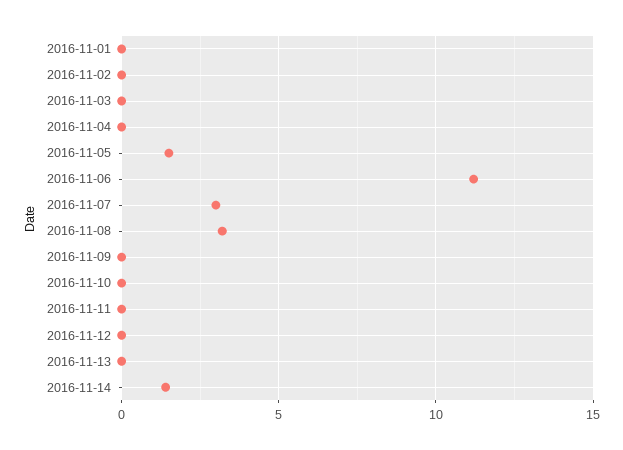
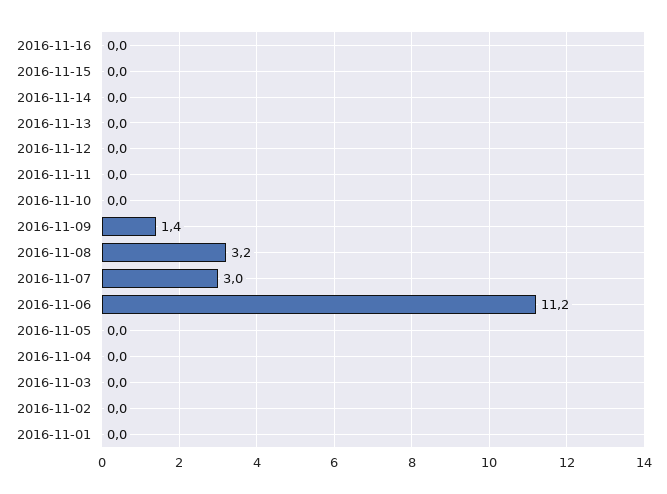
2016-11-05: 1.5 -> 0
2016-11-09: 0 -> 1.4
2016-11-14: 1.5 -> 0
2016-11-16: none -> 0
2016-11-15: none -> 0

